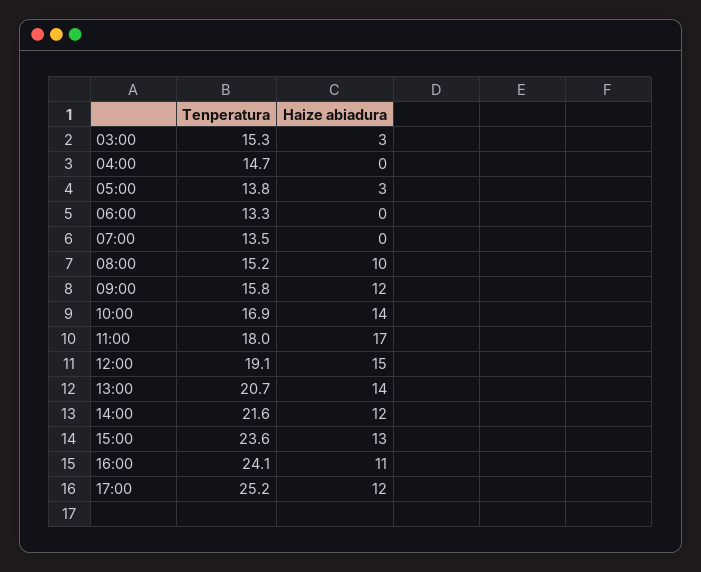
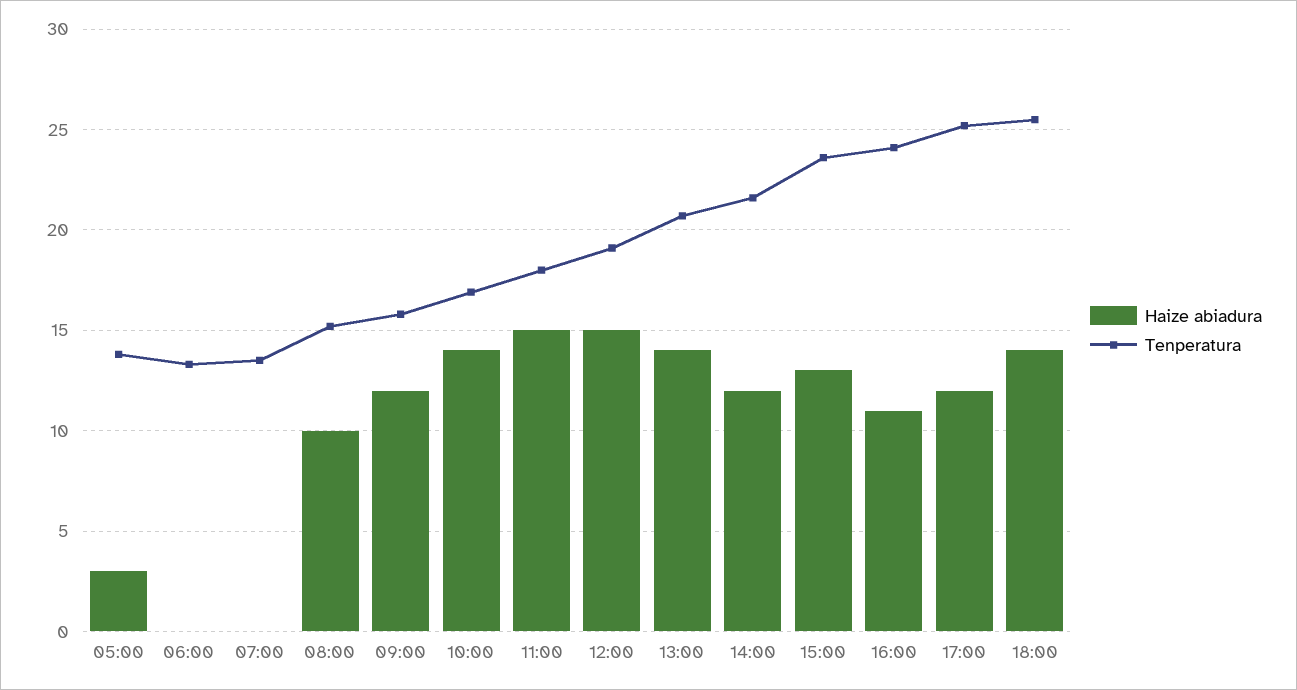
Tenperatura, 03:00: 15.3 -> none
Haize abiadura, 03:00: 3 -> none
Tenperatura, 04:00: 14.7 -> none
Haize abiadura, 04:00: 0 -> none
Haize abiadura, 11:00: 17 -> 15
Haize abiadura, 18:00: none -> 14
Tenperatura, 18:00: none -> 25.5

